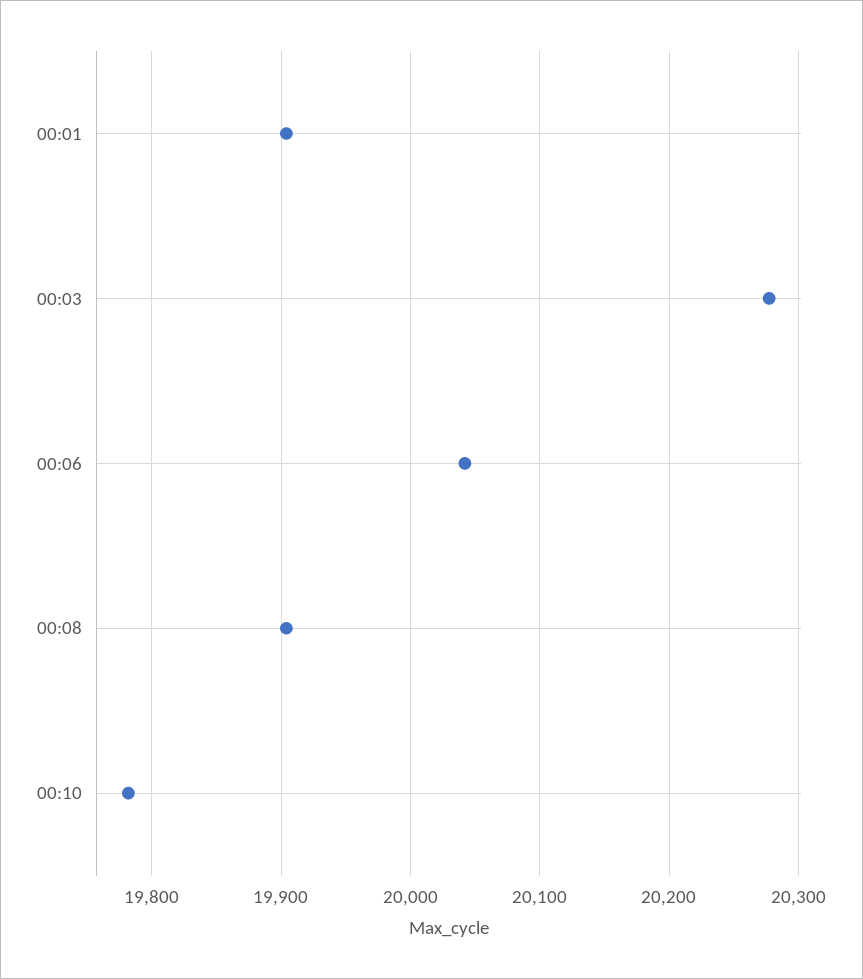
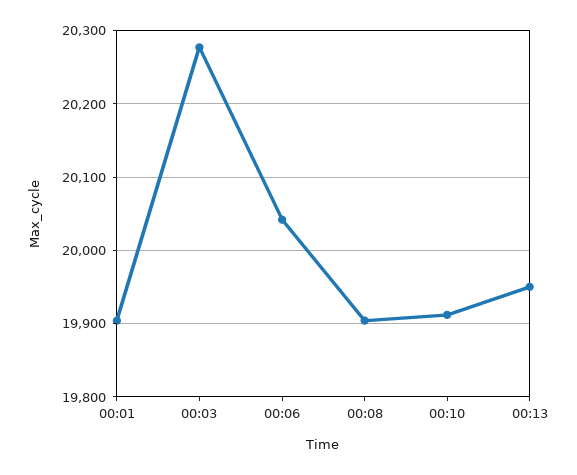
00:10: 19780 -> 19910
00:13: none -> 19950

